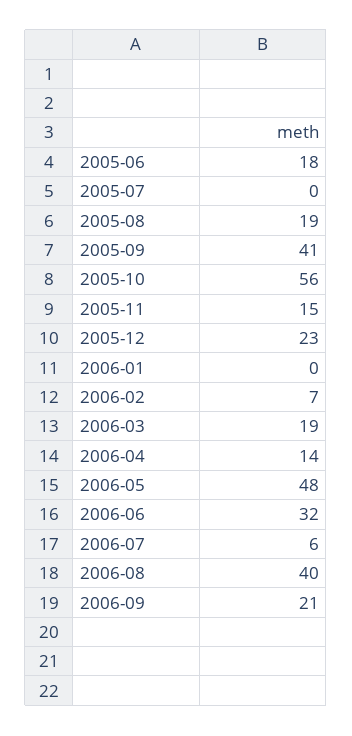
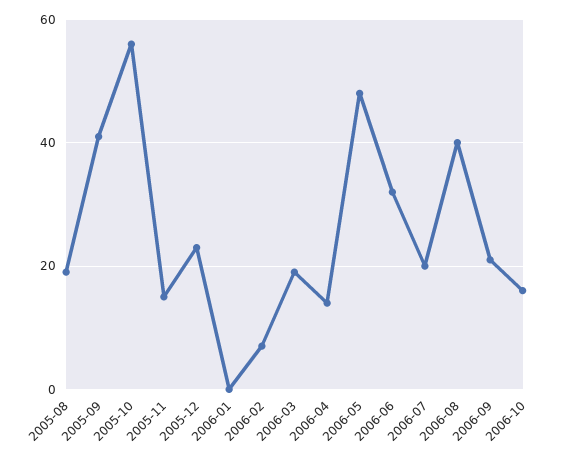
2005-06: 18 -> none
2005-07: 0 -> none
2006-07: 6 -> 20
2006-10: none -> 15

